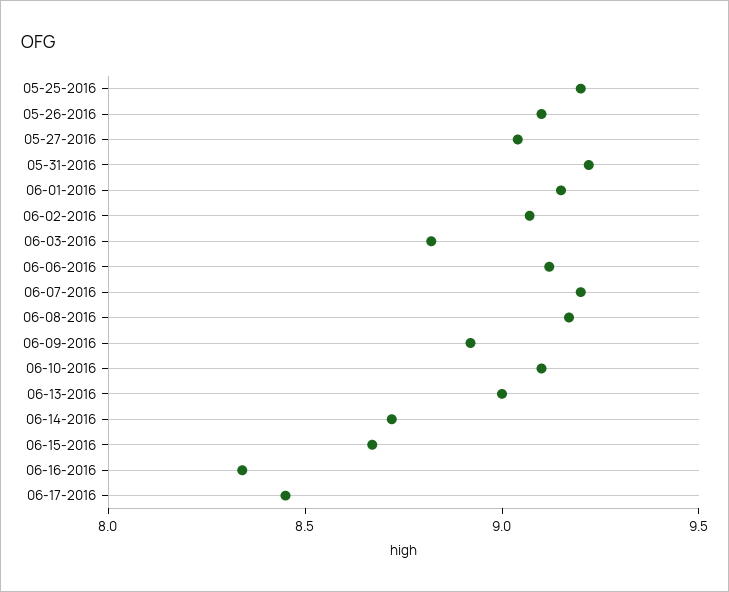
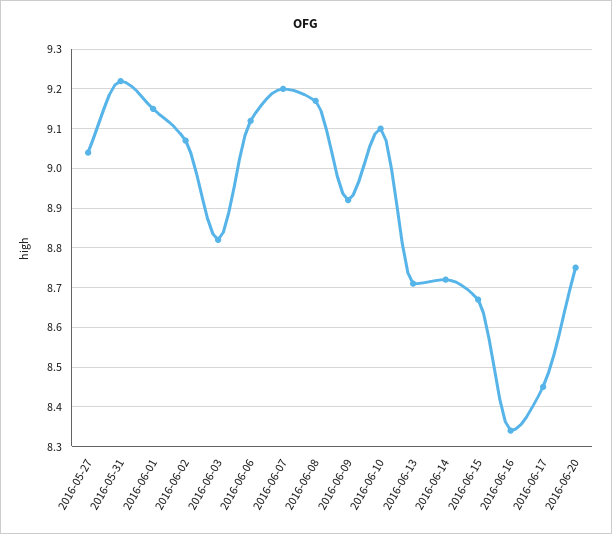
05-25-2016: 9.2 -> none
05-26-2016: 9.1 -> none
06-13-2016: 9 -> 8.7
2016-06-20: none -> 8.75

